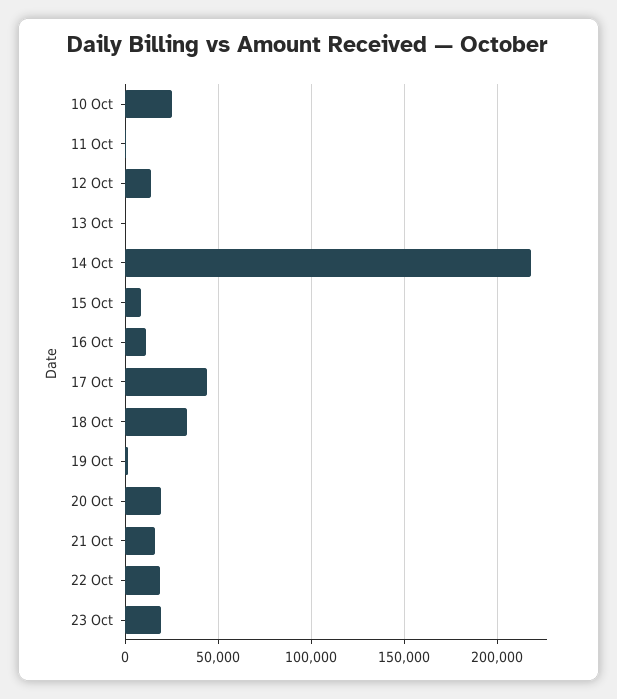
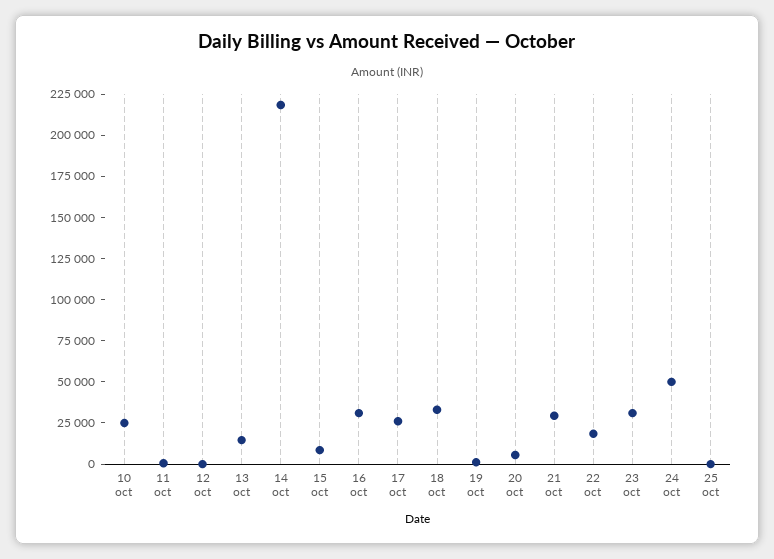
12 Oct: 15000 -> 0
13 Oct: 0 -> 15000
16 Oct: 10000 -> 30000
17 Oct: 45000 -> 25000
20 Oct: 20000 -> 5000
21 Oct: 15000 -> 30000
23 Oct: 20000 -> 30000
24 oct: none -> 50000
25 oct: none -> 0

